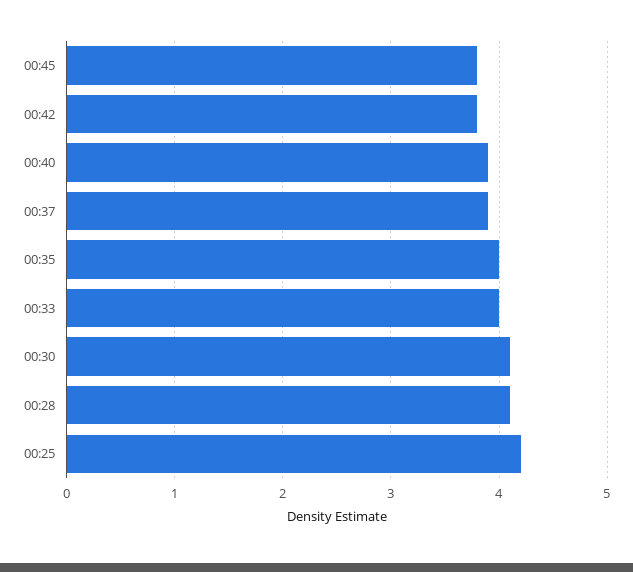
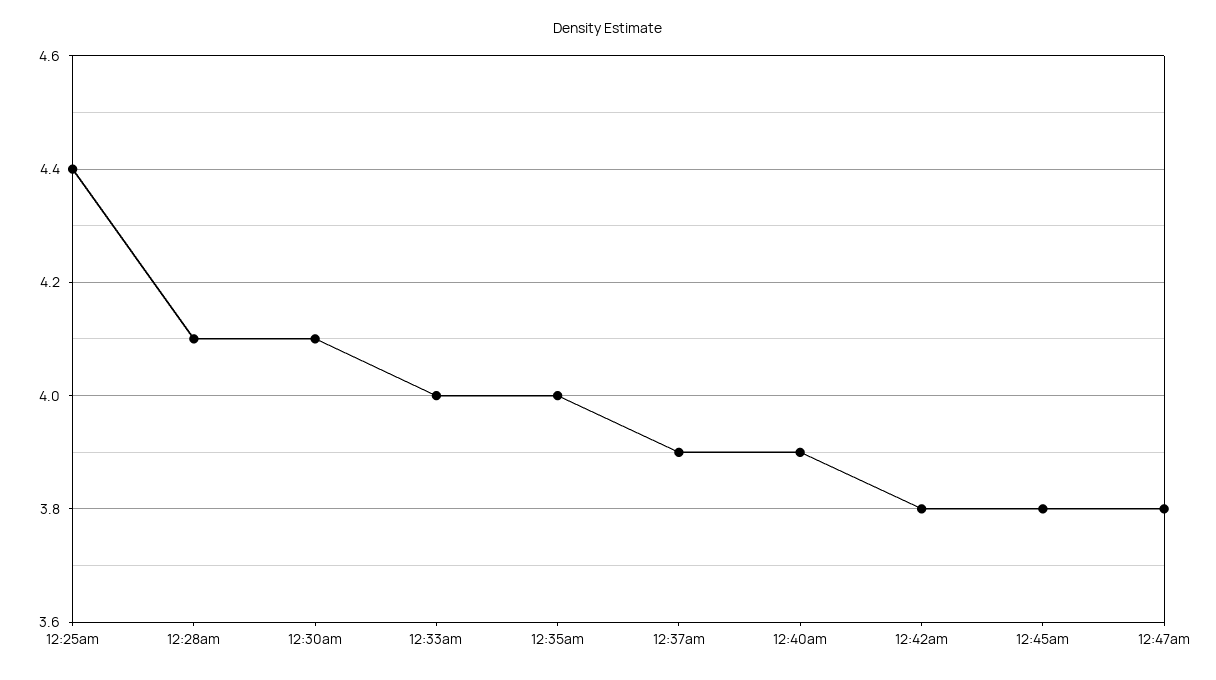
00:25: 4.2 -> 4.4
12:47am: none -> 3.8

